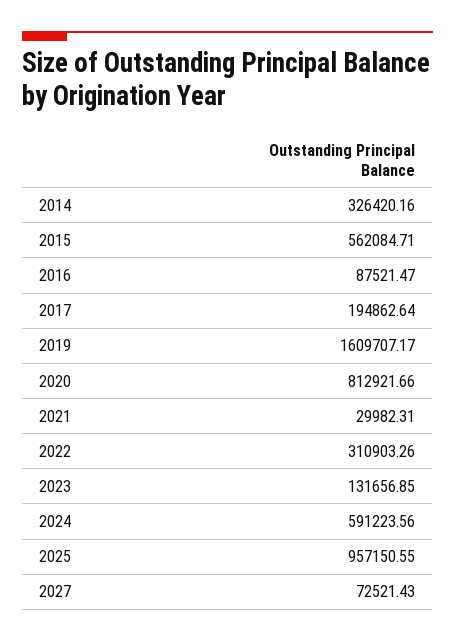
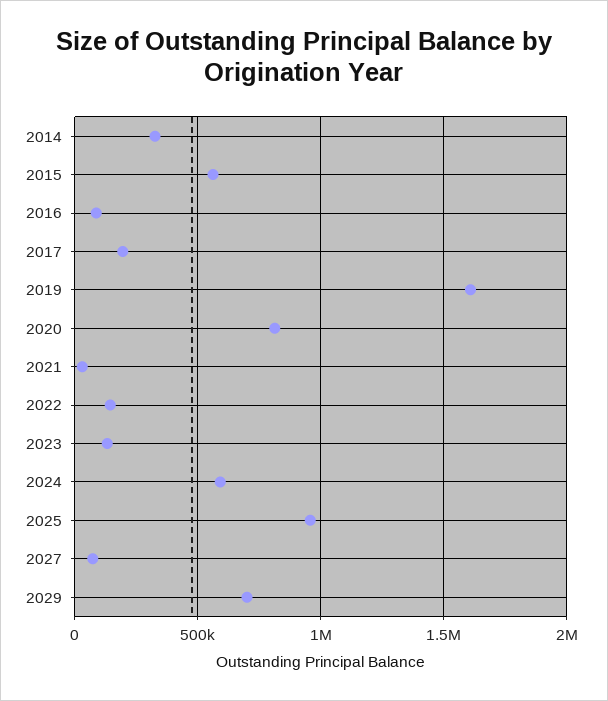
2022: 310903.26 -> 150000
2029: none -> 700000

